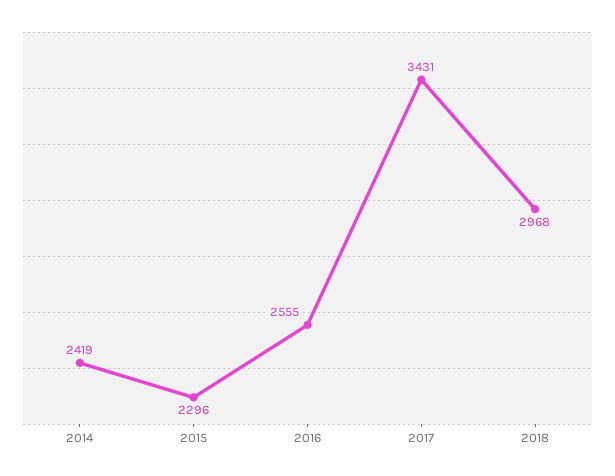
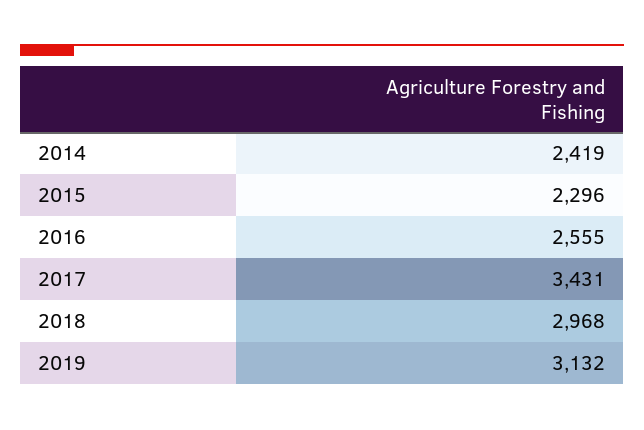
2019: none -> 3132

